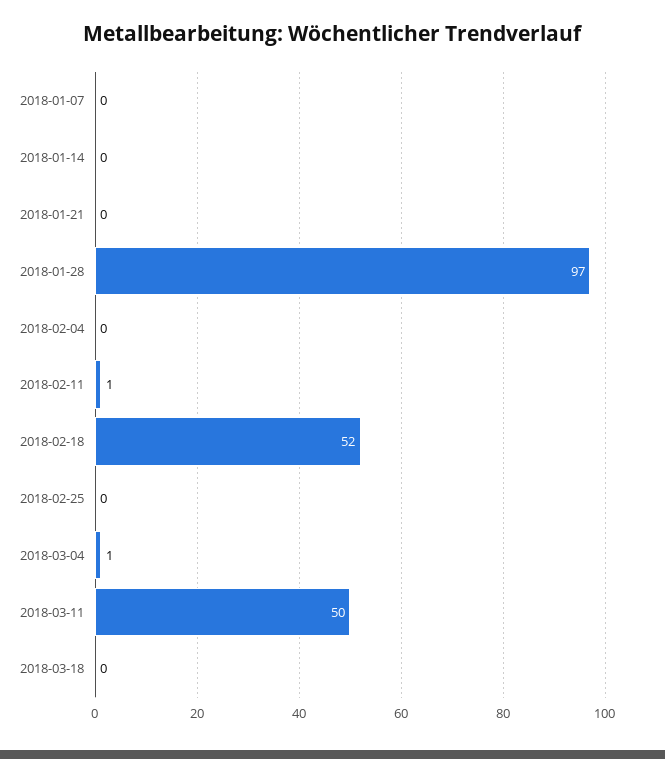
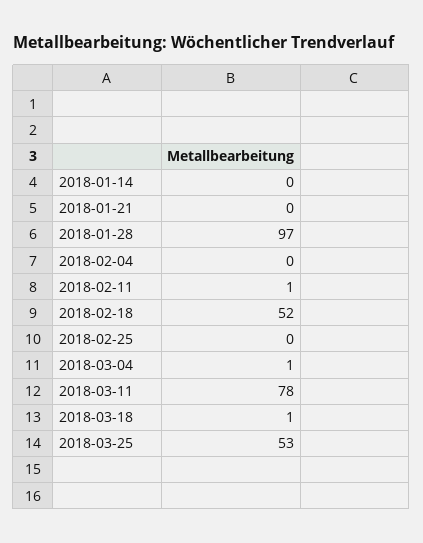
2018-01-07: 0 -> none
2018-03-11: 50 -> 78
2018-03-18: 0 -> 1
2018-03-25: none -> 53

